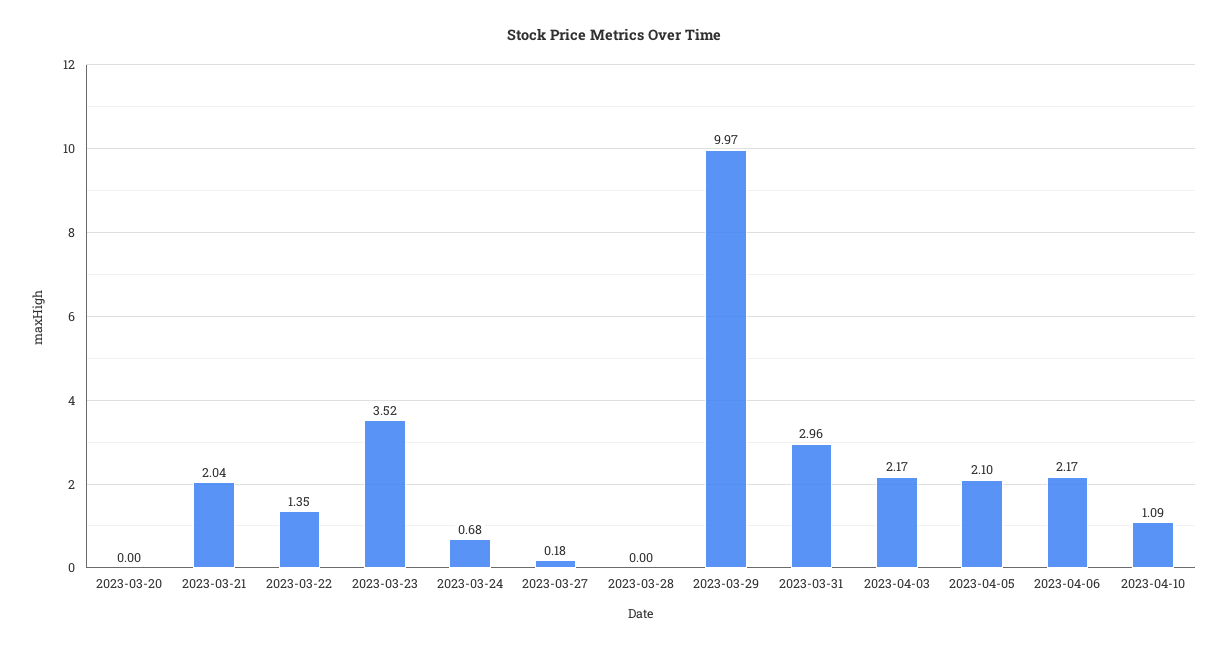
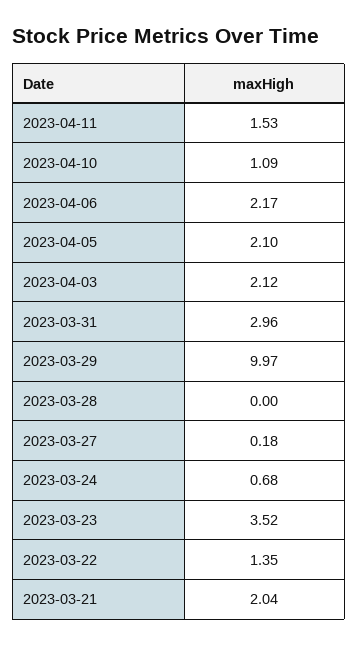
2023-03-20: 0 -> none
2023-04-03: 2.17 -> 2.12
2023-04-11: none -> 1.53

